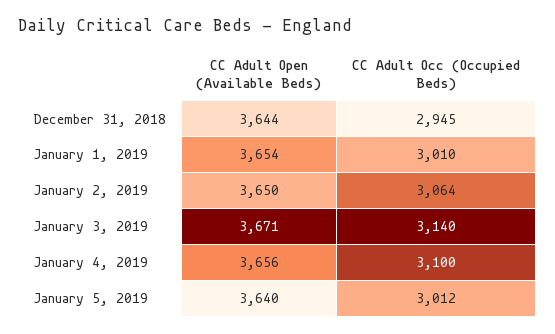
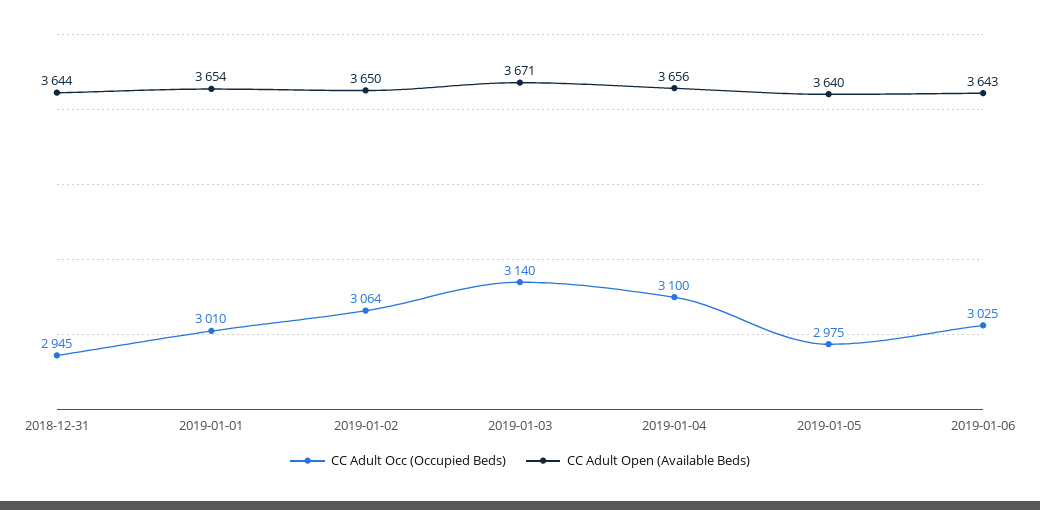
CC Adult Occ (Occupied Beds), January 5, 2019: 3012 -> 2975
CC Adult Occ (Occupied Beds), 2019-01-06: none -> 3025
CC Adult Open (Available Beds), 2019-01-06: none -> 3643

